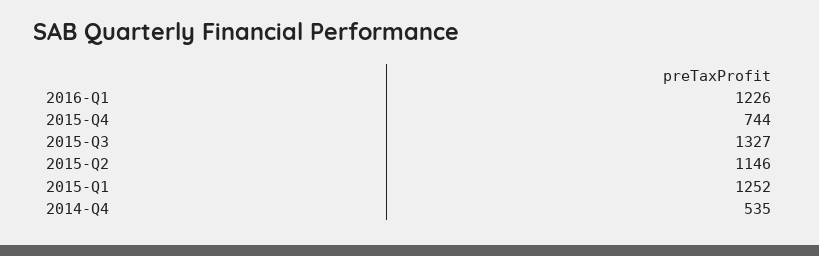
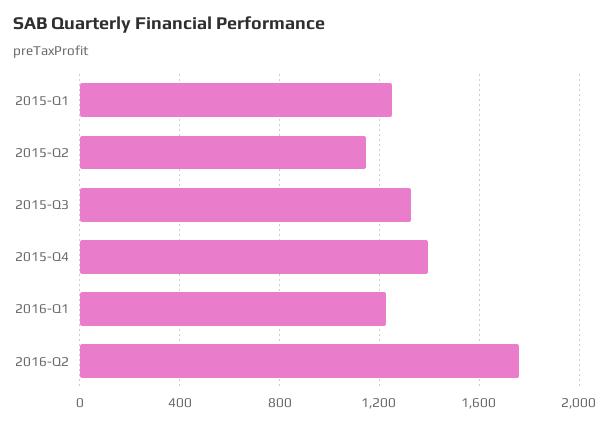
2015-Q4: 744 -> 1400
2014-Q4: 535 -> none
2016-Q2: none -> 1750

